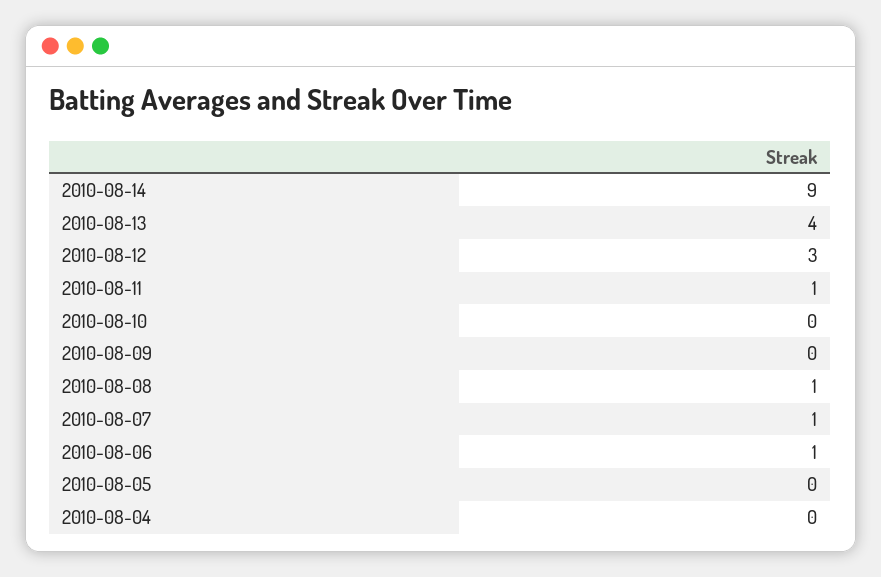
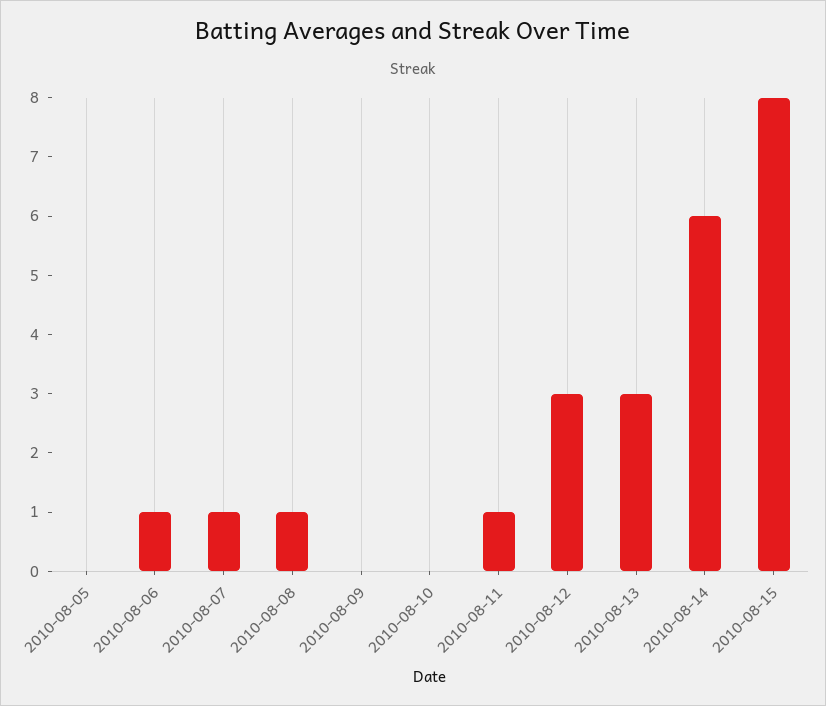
2010-08-14: 9 -> 6
2010-08-13: 4 -> 3
2010-08-04: 0 -> none
2010-08-15: none -> 8

